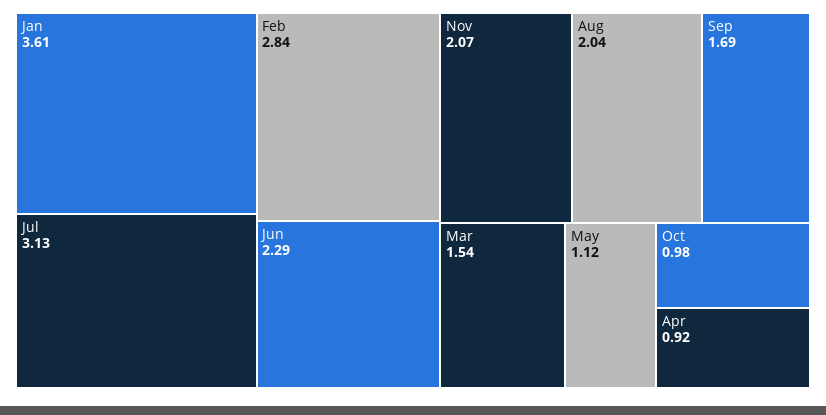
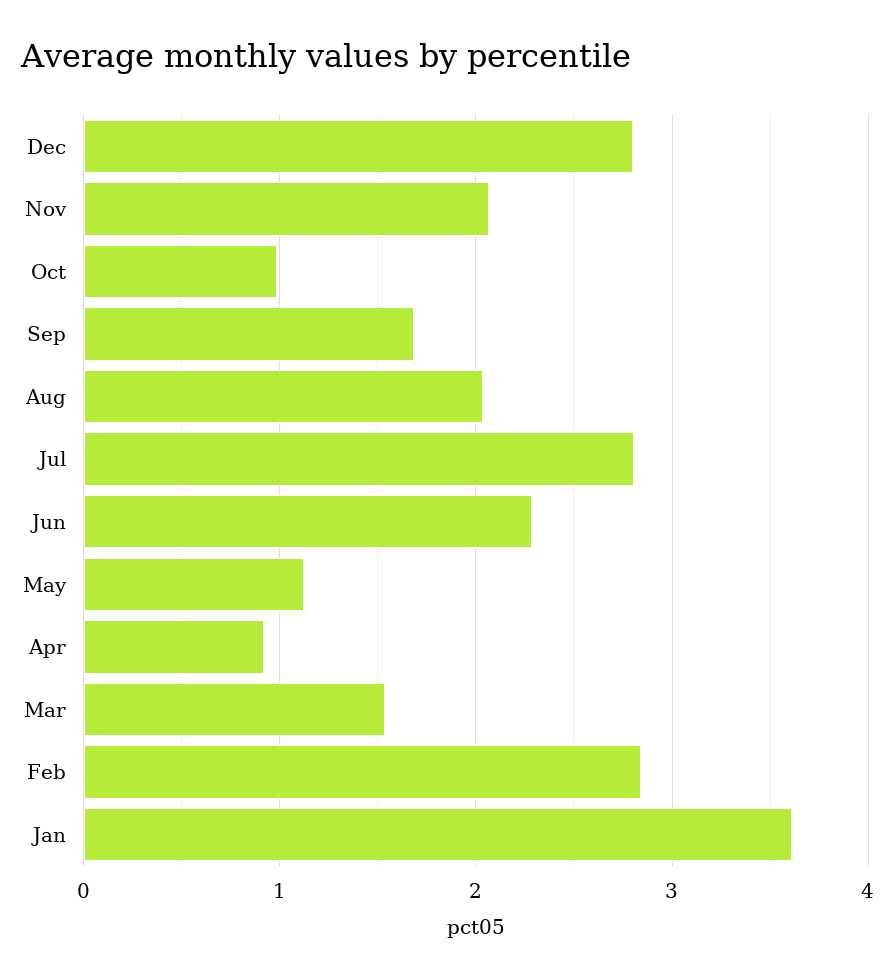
Jul: 3.13 -> 2.8
Dec: none -> 2.8

